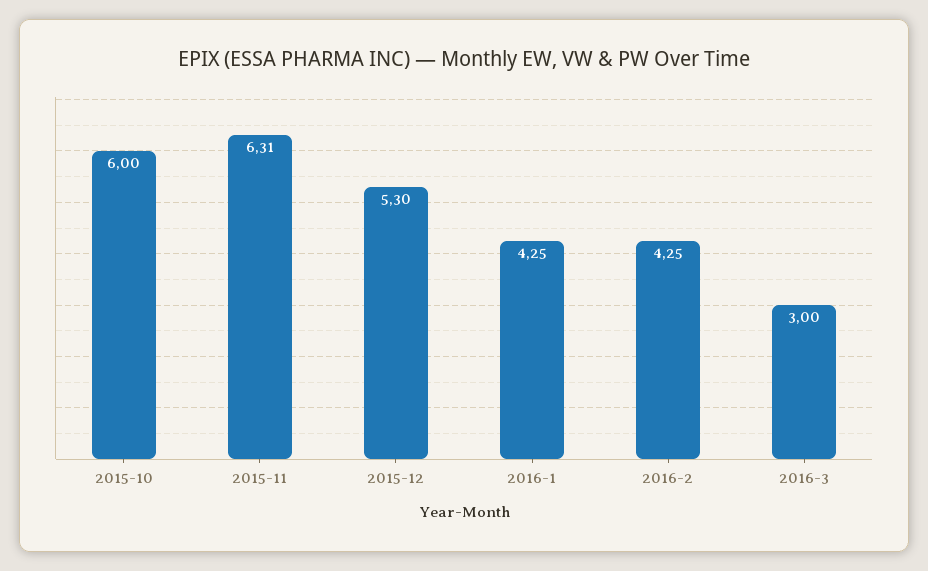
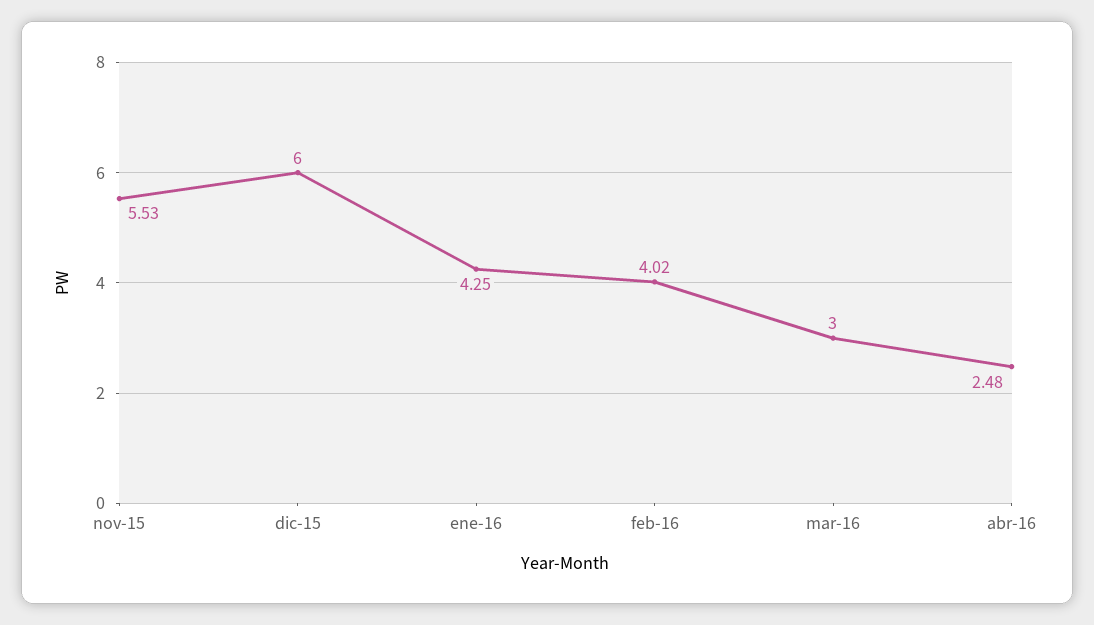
2015-10: 6 -> none
2015-11: 6.31 -> 5.53
2015-12: 5.3 -> 6
2016-2: 4.25 -> 4.02
abr-16: none -> 2.48

